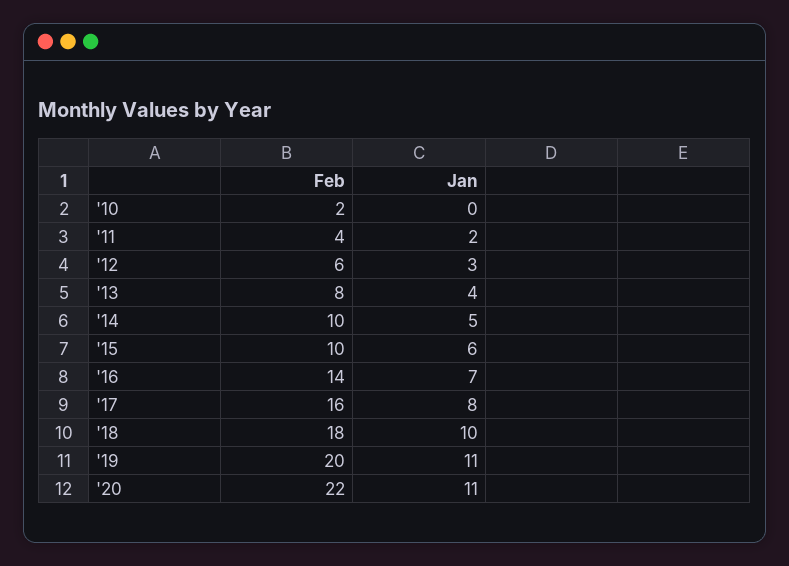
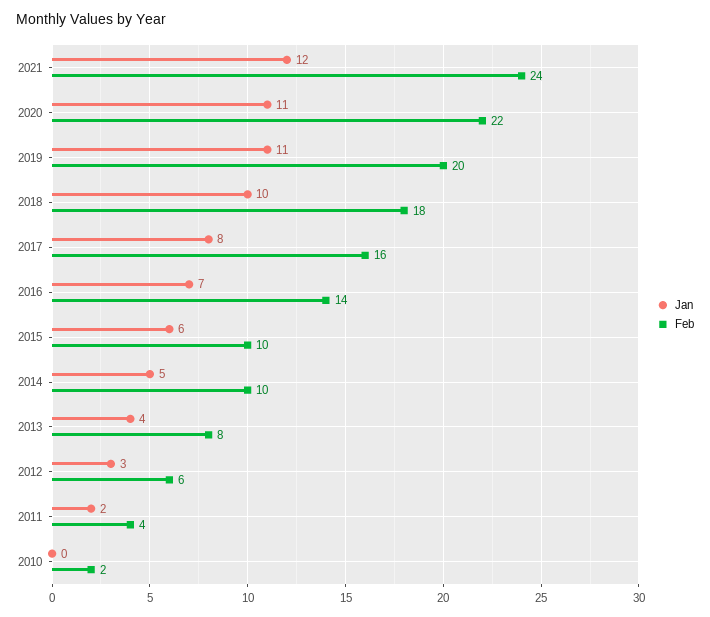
Jan, 2021: none -> 12
Feb, 2021: none -> 24

